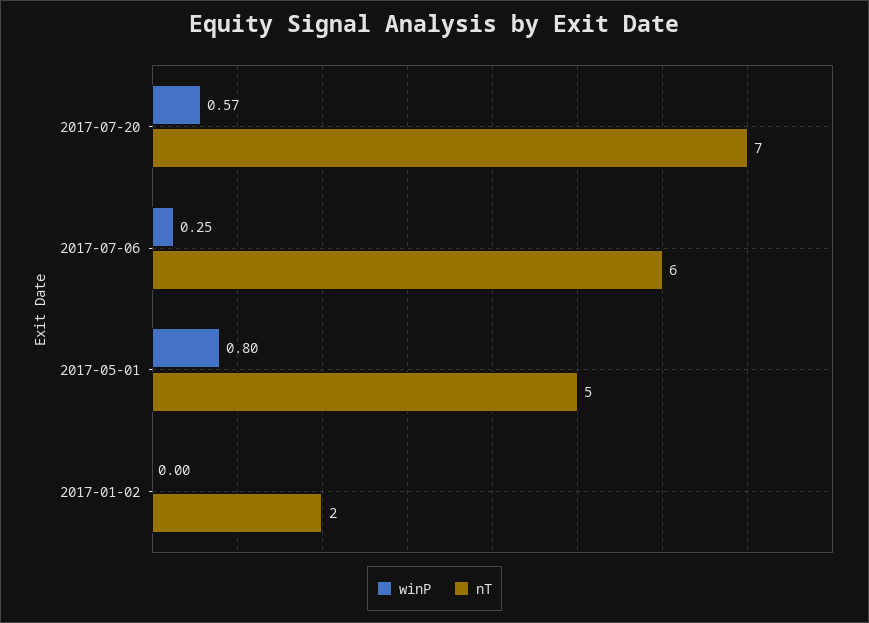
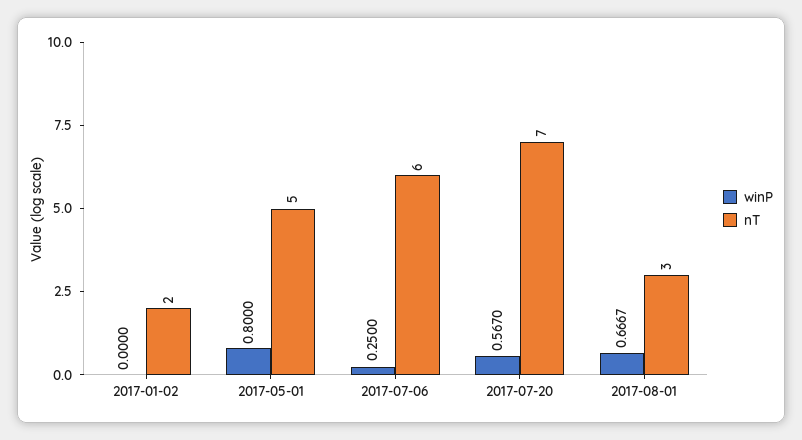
winP, 2017-08-01: none -> 0.6667
nT, 2017-08-01: none -> 3

